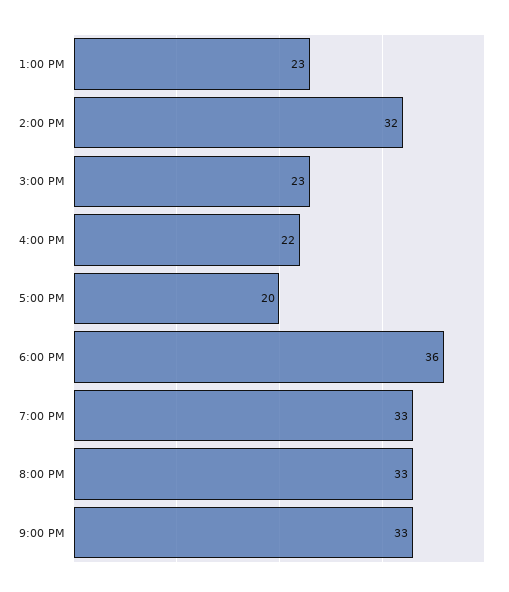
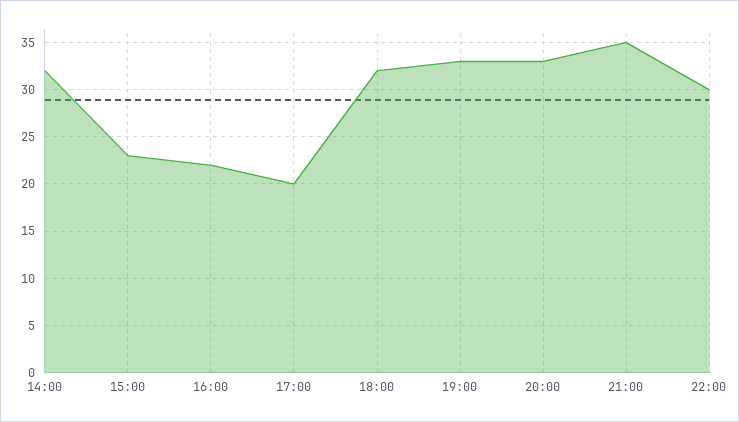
1:00 PM: 23 -> none
6:00 PM: 36 -> 32
9:00 PM: 33 -> 35
22:00: none -> 30

